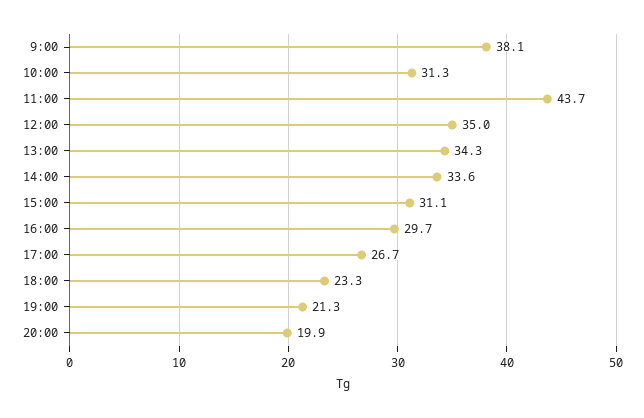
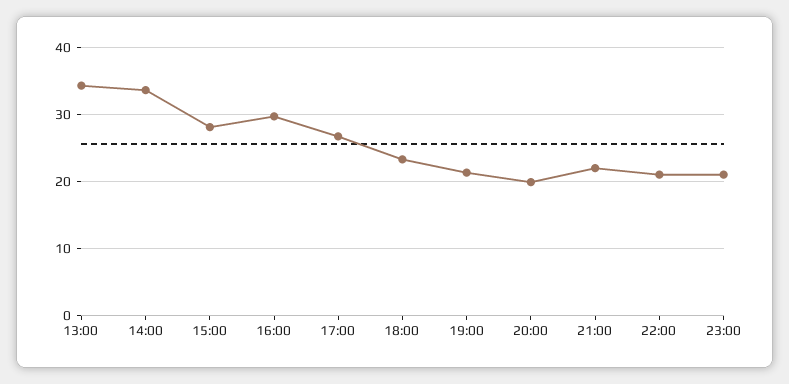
9:00: 38.1 -> none
10:00: 31.3 -> none
11:00: 43.7 -> none
12:00: 35 -> none
15:00: 31.1 -> 28
21:00: none -> 22
22:00: none -> 21
23:00: none -> 21

